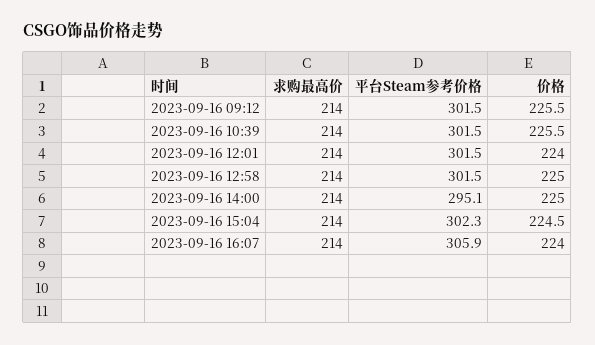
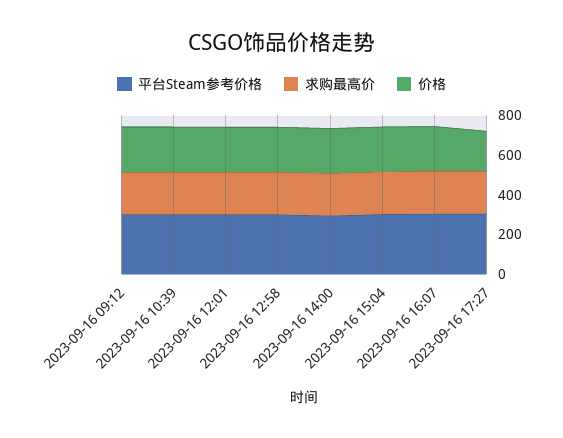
平台Steam参考价格, 2023-09-16 17:27: none -> 300
求购最高价, 2023-09-16 17:27: none -> 200
价格, 2023-09-16 17:27: none -> 200

